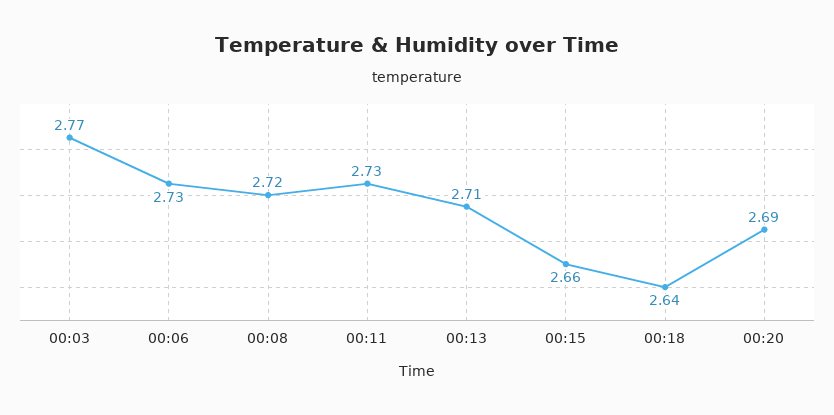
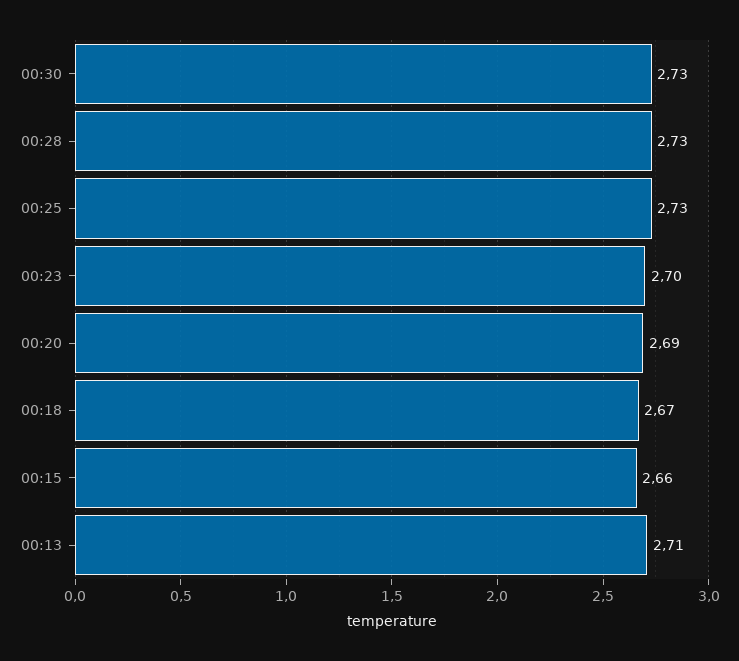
00:03: 2.77 -> none
00:06: 2.73 -> none
00:08: 2.72 -> none
00:11: 2.73 -> none
00:18: 2.64 -> 2.67
00:30: none -> 2.73
00:28: none -> 2.73
00:25: none -> 2.73
00:23: none -> 2.7

